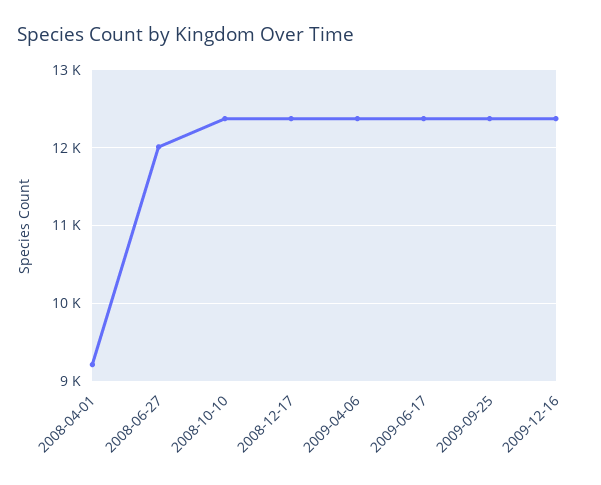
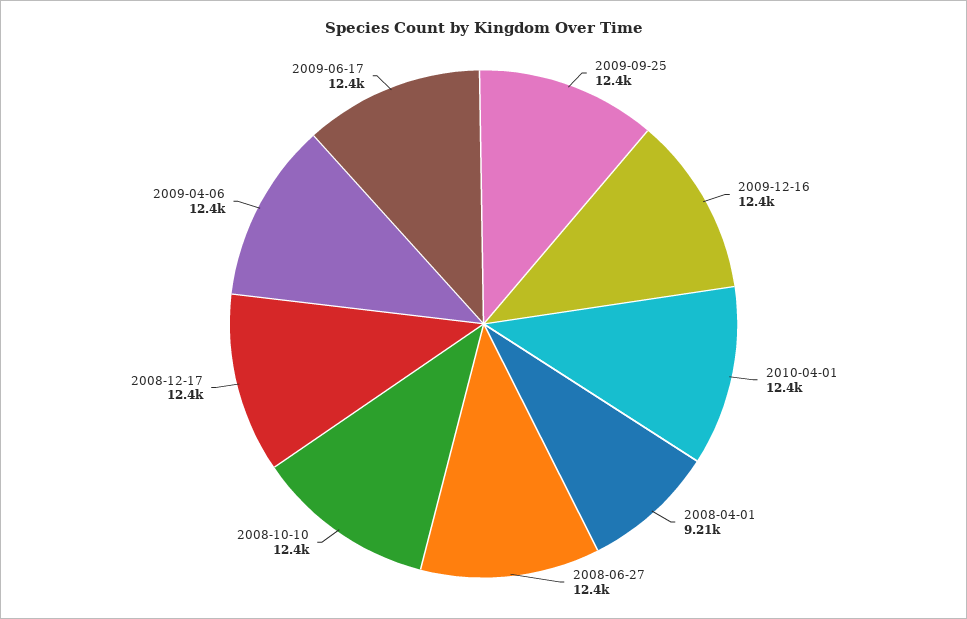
2008-06-27: 12000 -> 12400
2010-04-01: none -> 12400

